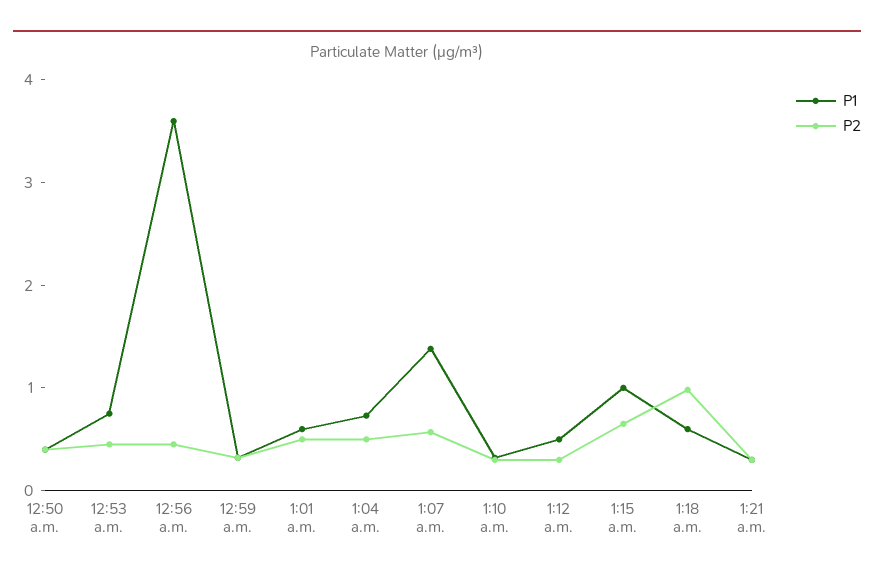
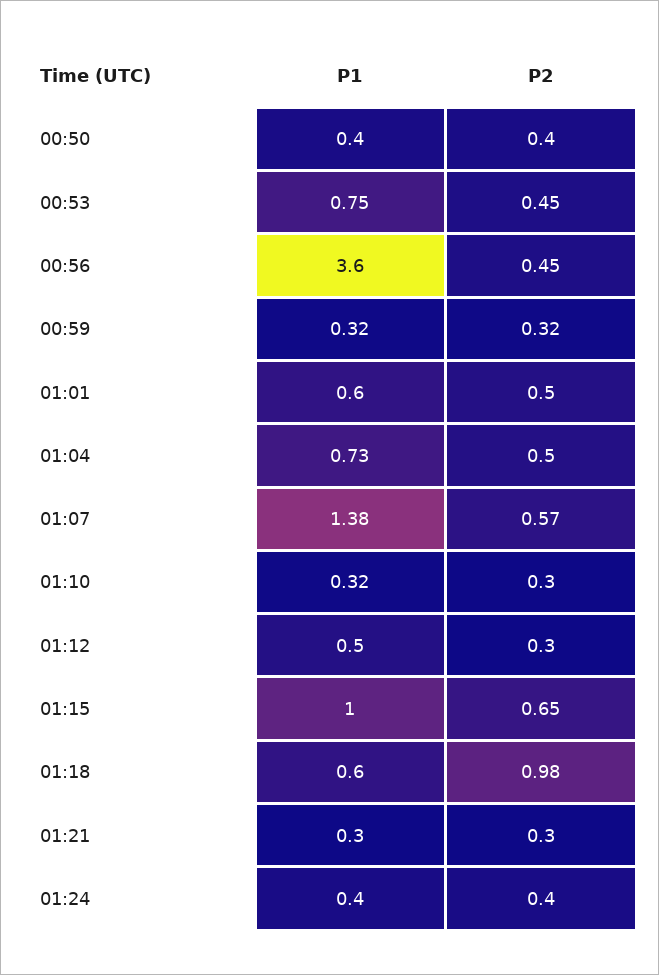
P1, 01:24: none -> 0.4
P2, 01:24: none -> 0.4

